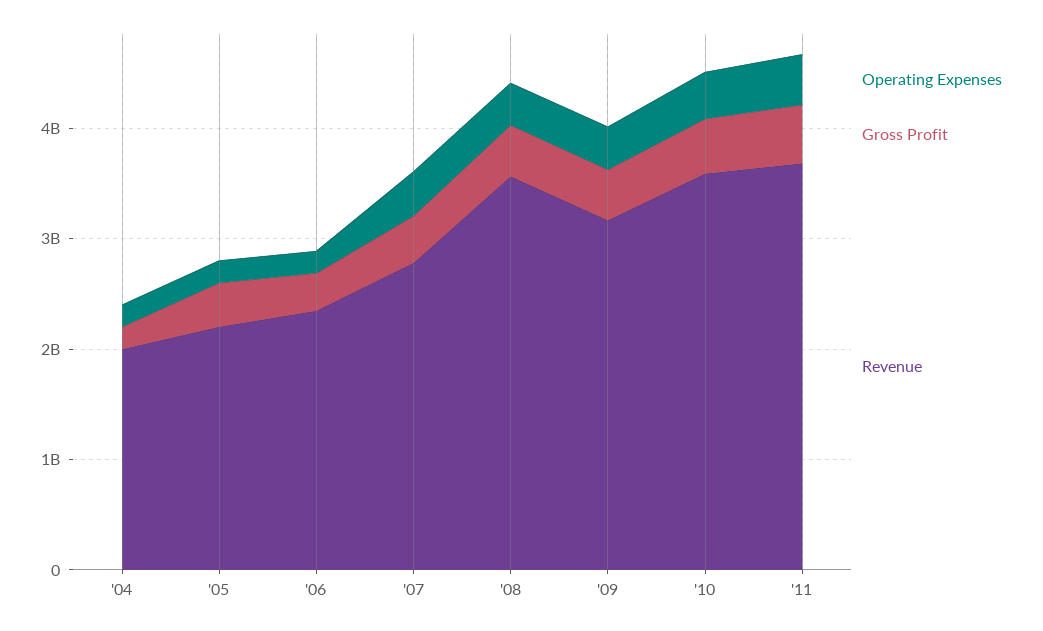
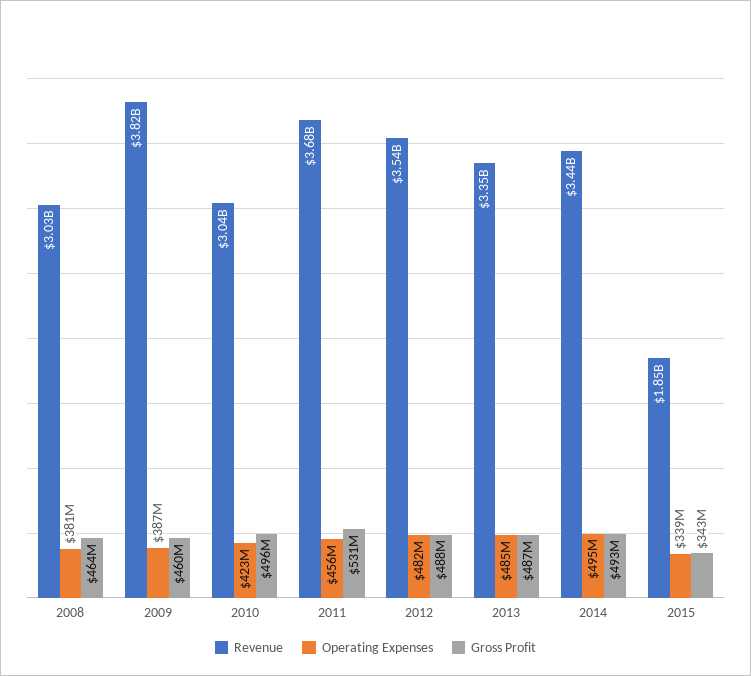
Operating Expenses, '04: 200000000 -> none
Gross Profit, '04: 200000000 -> none
Revenue, '04: 2000000000 -> none
Operating Expenses, '05: 200000000 -> none
Gross Profit, '05: 400000000 -> none
Revenue, '05: 2200000000 -> none
Operating Expenses, '06: 200000000 -> none
Gross Profit, '06: 400000000 -> none
Revenue, '06: 2400000000 -> none
Operating Expenses, '07: 400000000 -> none
Gross Profit, '07: 400000000 -> none
Revenue, '07: 2800000000 -> none
Revenue, '08: 3600000000 -> 3030000000
Revenue, '09: 3200000000 -> 3820000000
Revenue, '10: 3600000000 -> 3040000000
Revenue, 2012: none -> 3540000000
Operating Expenses, 2012: none -> 482000000
Gross Profit, 2012: none -> 488000000
Revenue, 2013: none -> 3350000000
Operating Expenses, 2013: none -> 485000000
Gross Profit, 2013: none -> 487000000
Revenue, 2014: none -> 3440000000
Operating Expenses, 2014: none -> 495000000
Gross Profit, 2014: none -> 493000000
Revenue, 2015: none -> 1850000000
Operating Expenses, 2015: none -> 339000000
Gross Profit, 2015: none -> 343000000

